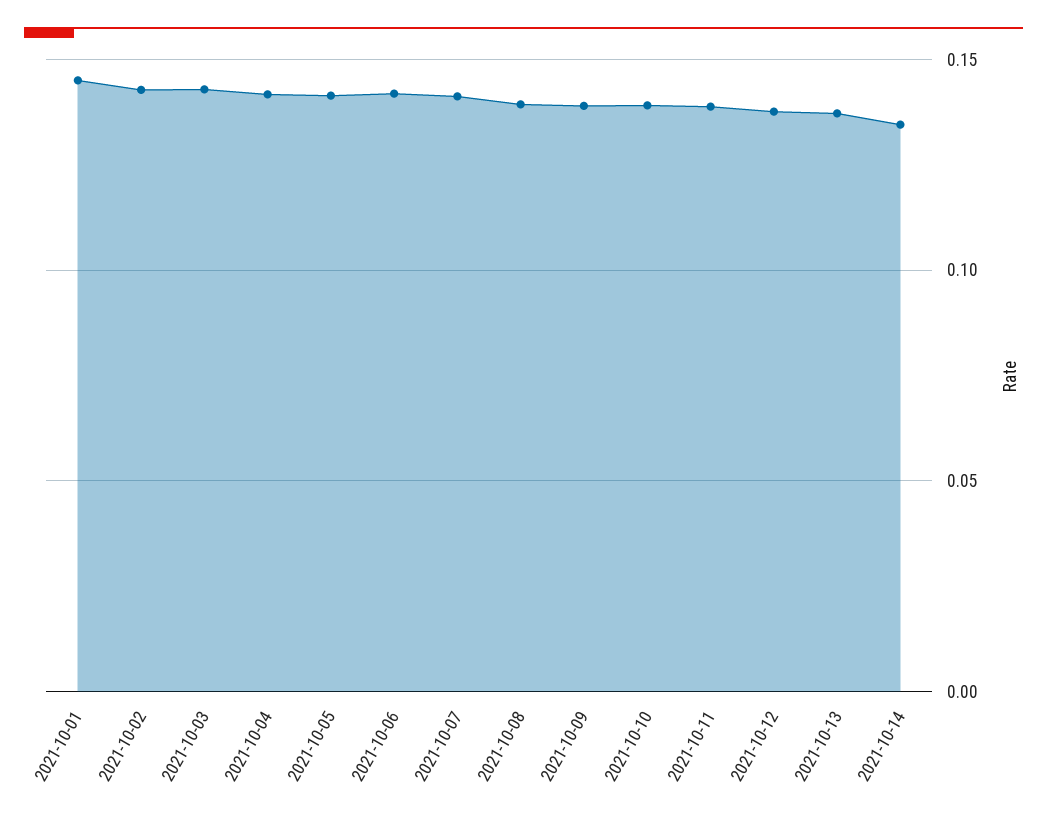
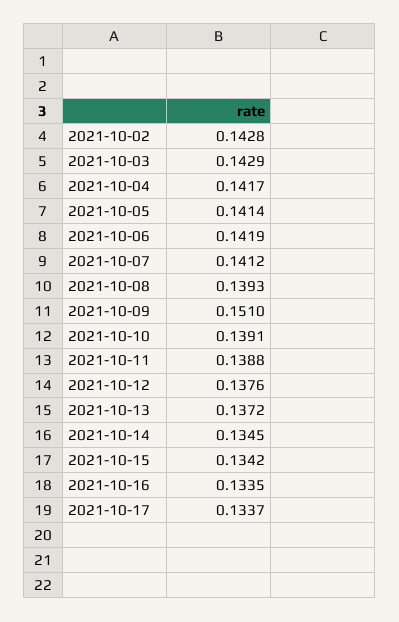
2021-10-01: 0.145 -> none
2021-10-09: 0.14 -> 0.151
2021-10-15: none -> 0.1342
2021-10-16: none -> 0.1335
2021-10-17: none -> 0.1337

